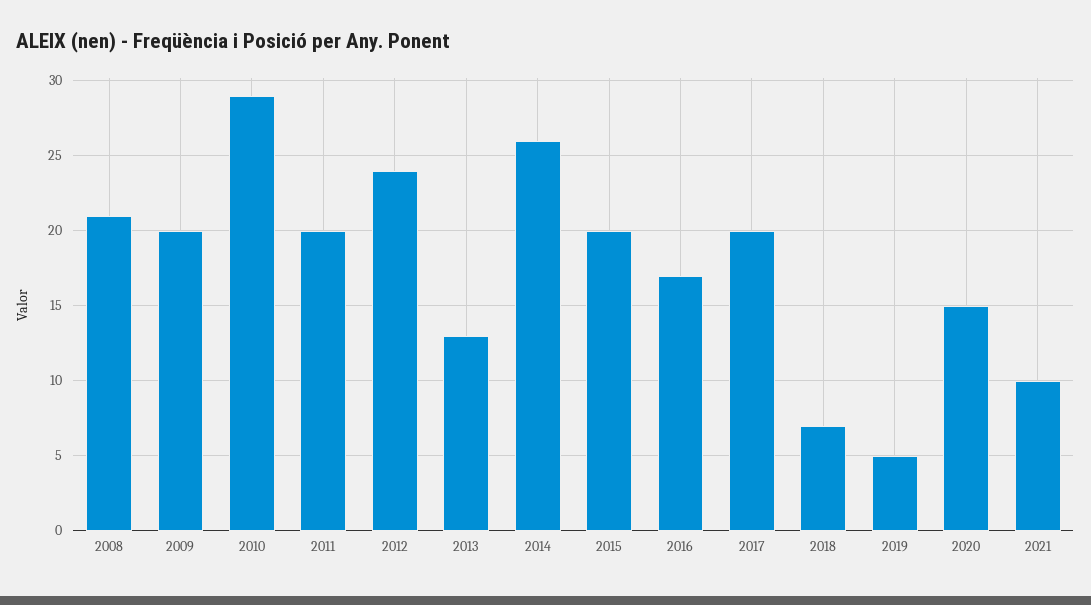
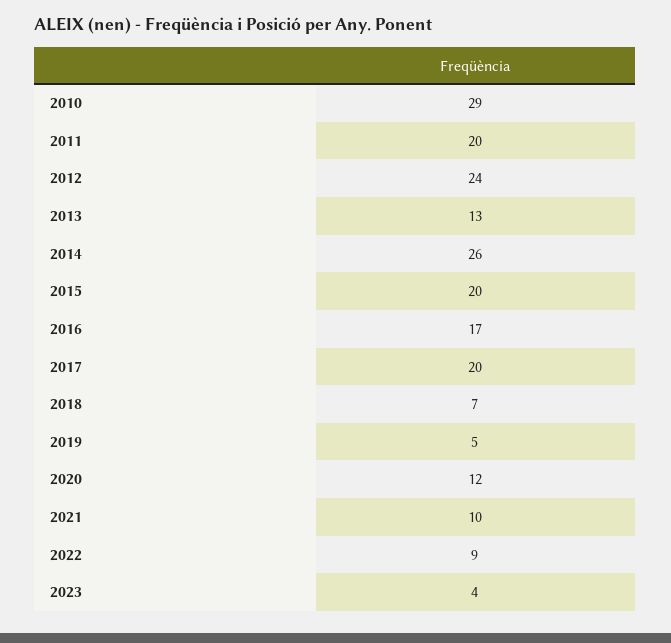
2008: 21 -> none
2009: 20 -> none
2020: 15 -> 12
2022: none -> 9
2023: none -> 4

